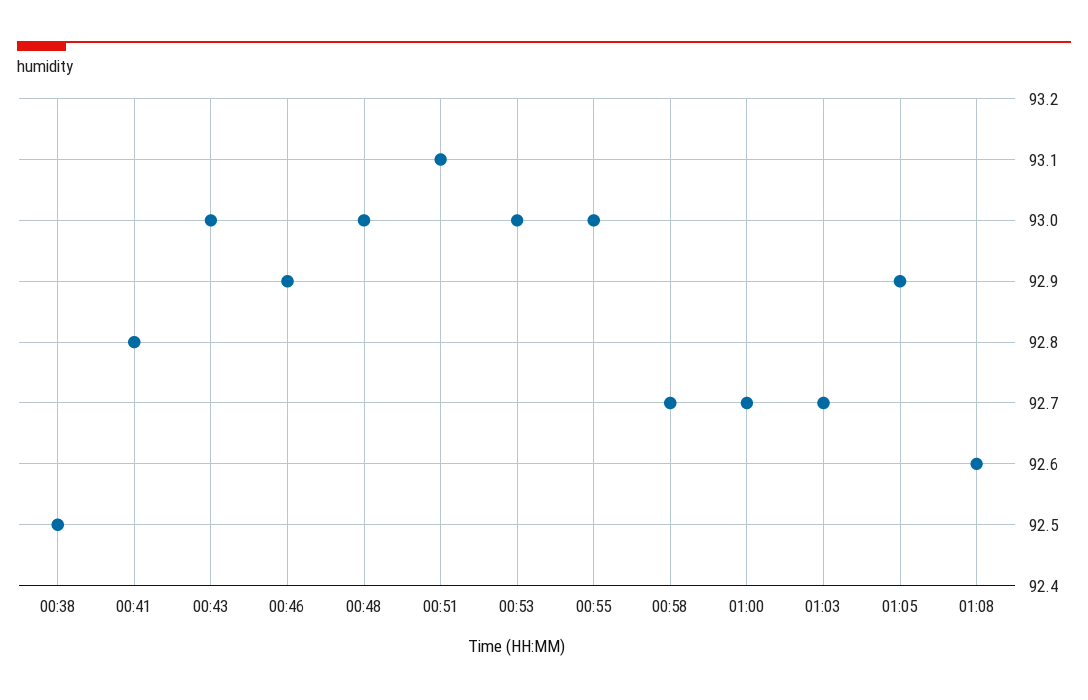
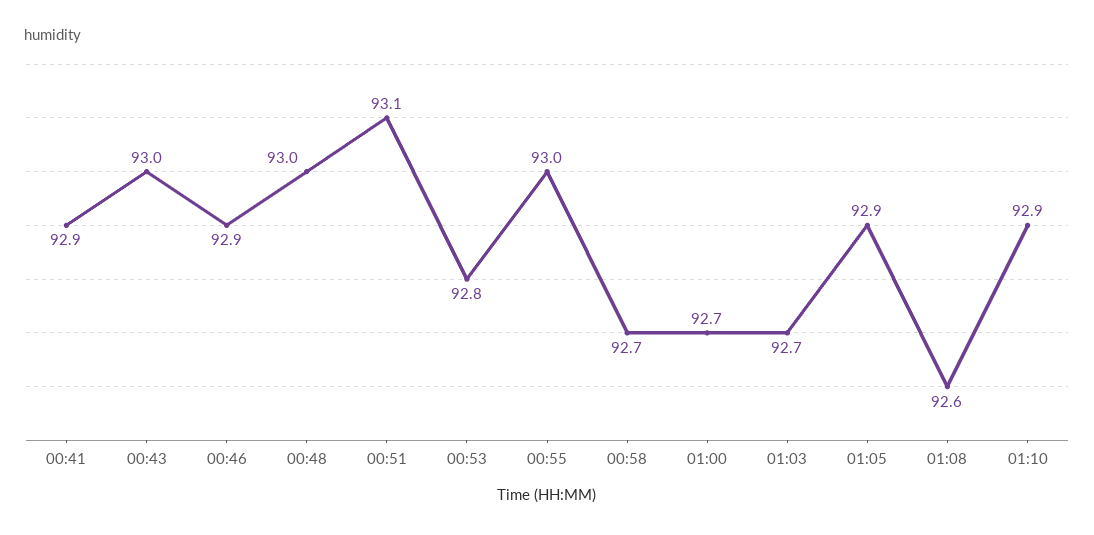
00:38: 92.5 -> none
00:41: 92.8 -> 92.9
00:53: 93 -> 92.8
01:10: none -> 92.9

